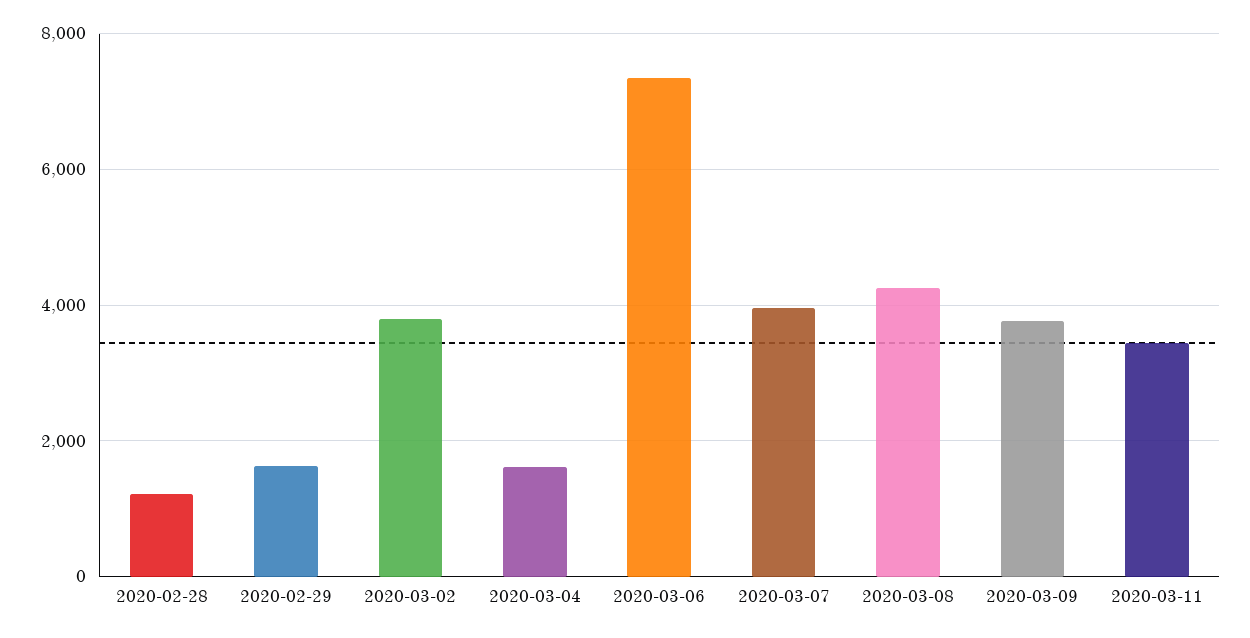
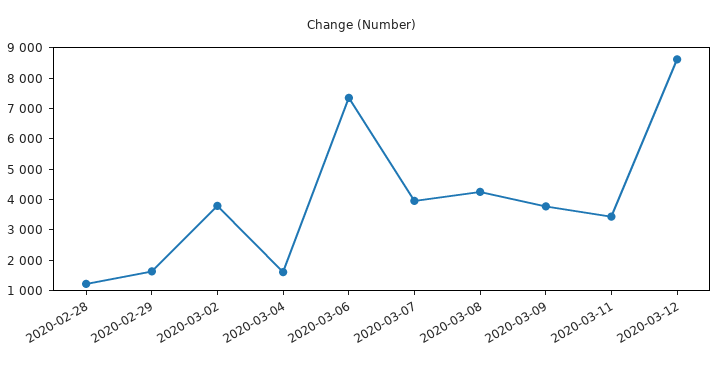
2020-03-12: none -> 8500

